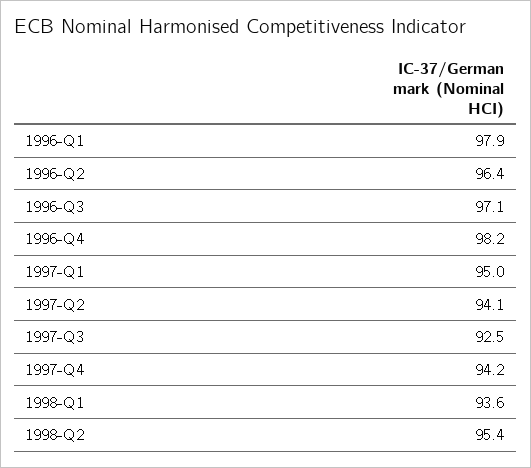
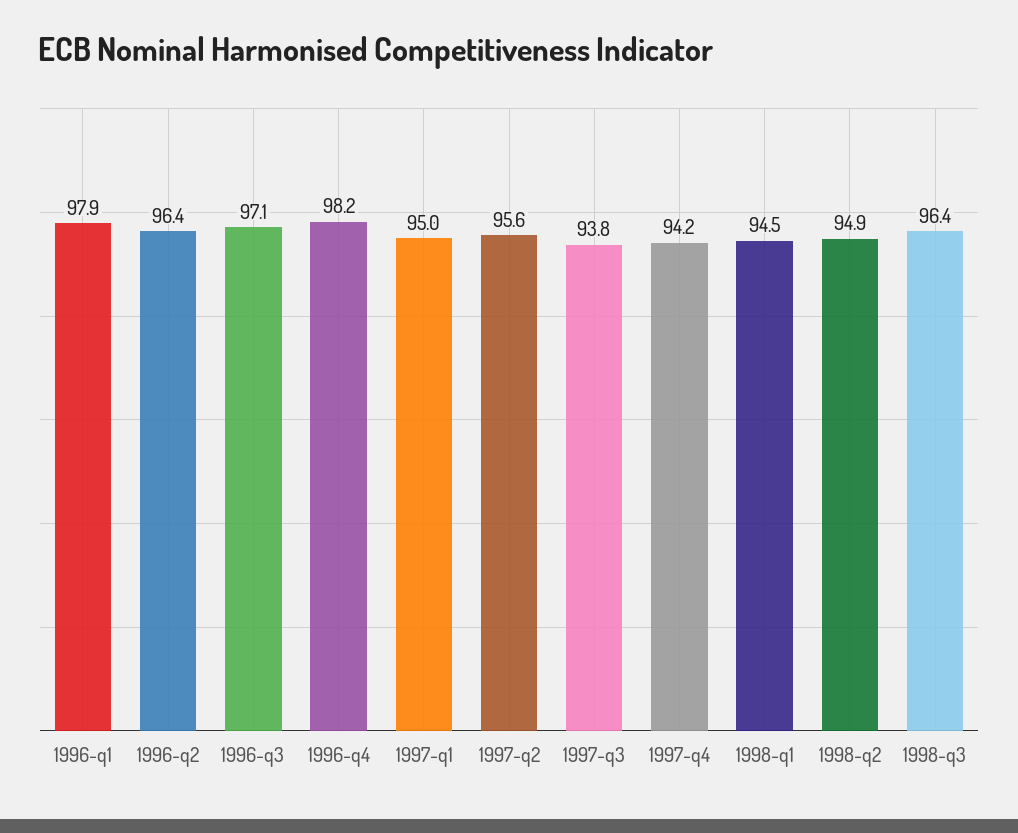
1997-Q2: 94.1 -> 95.6
1997-Q3: 92.5 -> 93.8
1998-Q1: 93.6 -> 94.5
1998-Q2: 95.4 -> 94.9
1998-q3: none -> 96.4

